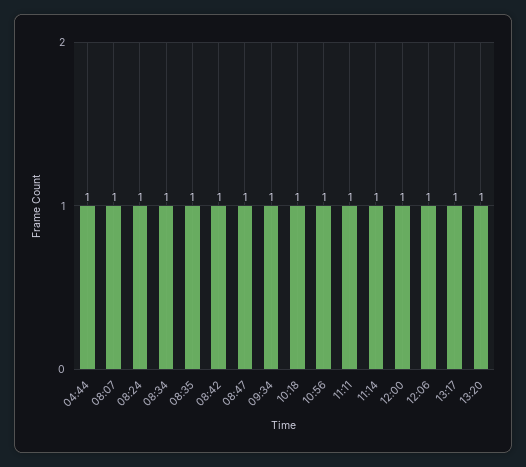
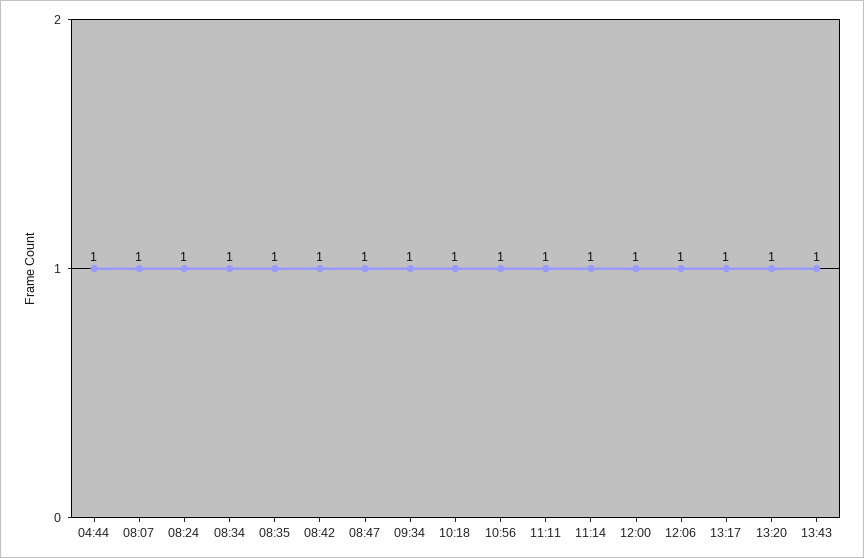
13:43: none -> 1

